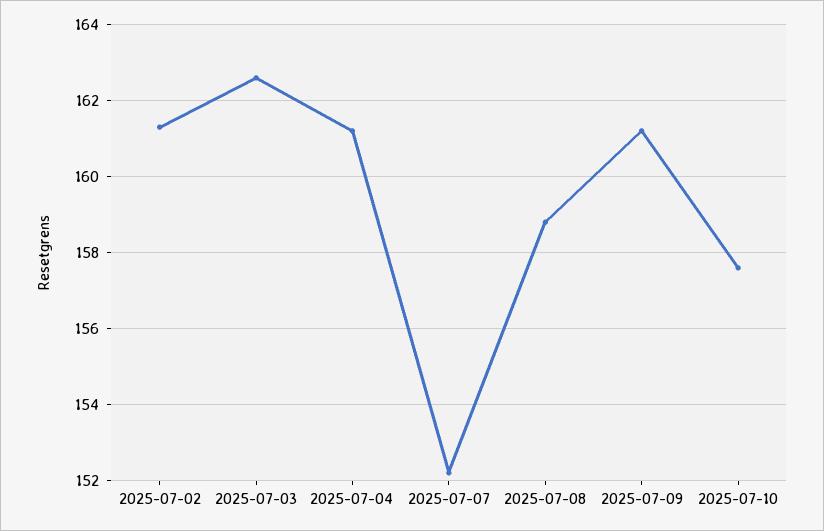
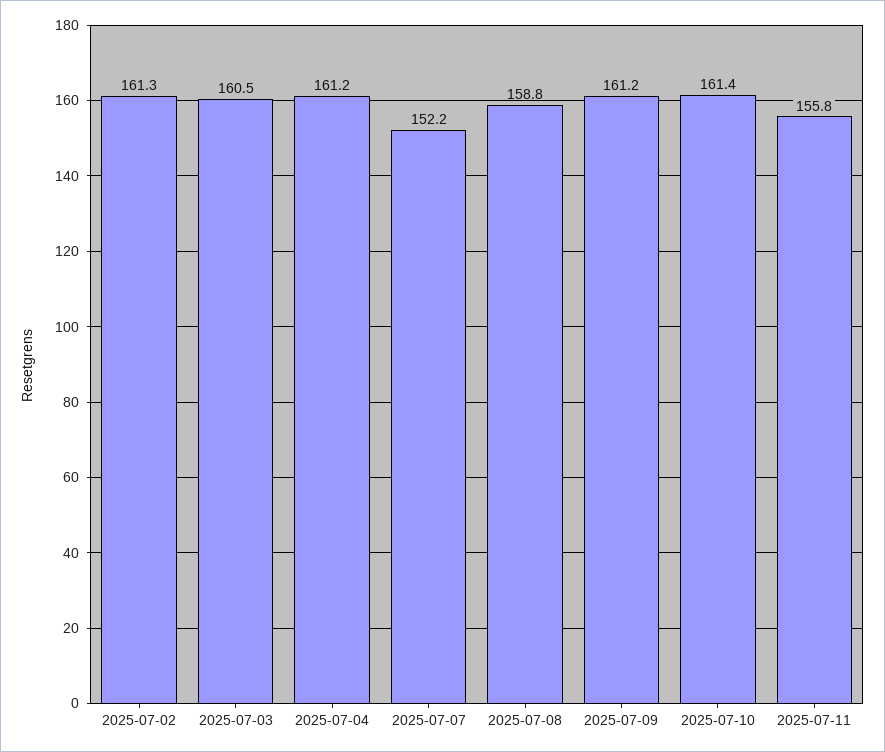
2025-07-03: 162.5 -> 160.5
2025-07-10: 157.5 -> 161.4
2025-07-11: none -> 155.8

